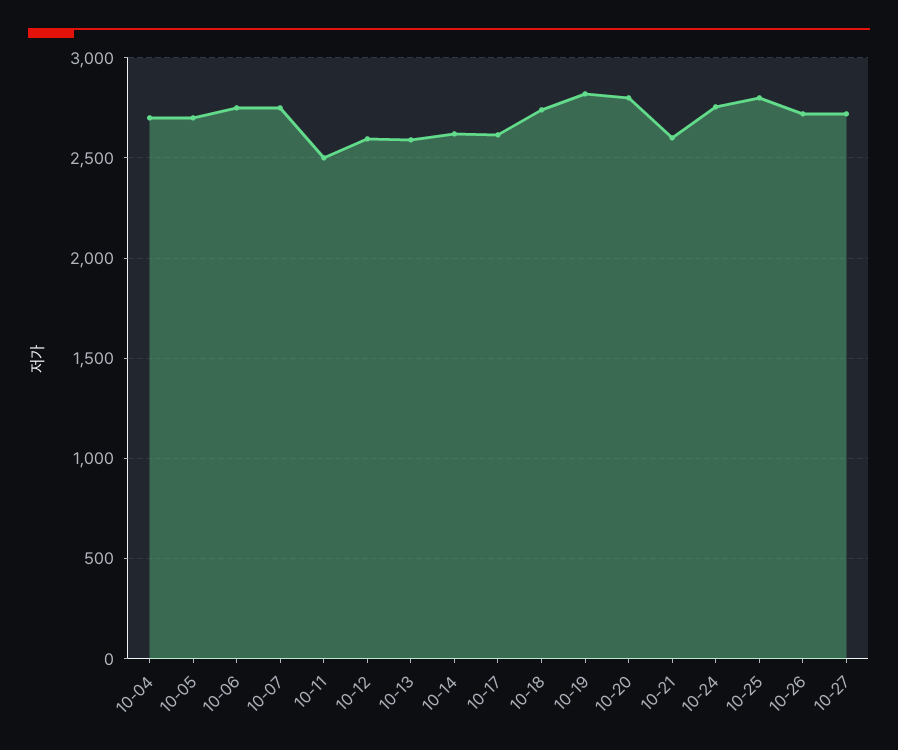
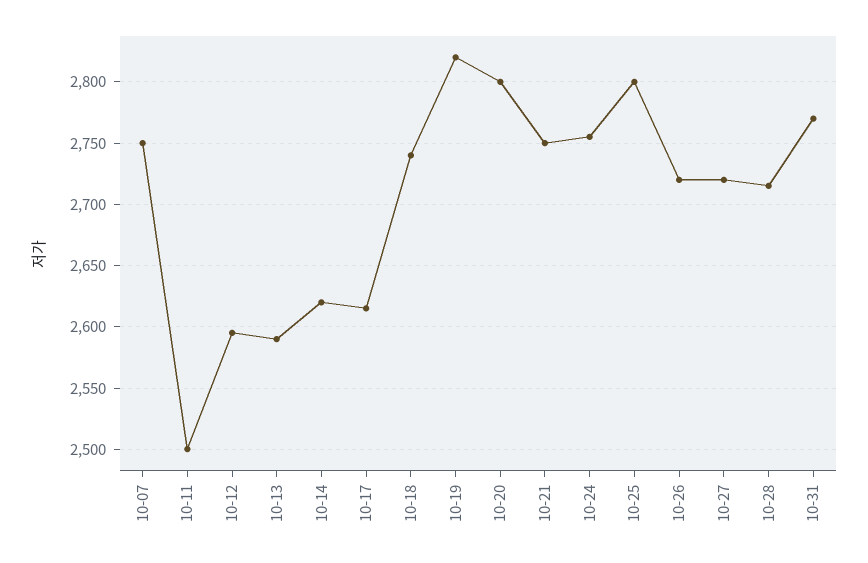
10-04: 2700 -> none
10-05: 2700 -> none
10-06: 2750 -> none
10-21: 2600 -> 2750
10-28: none -> 2715
10-31: none -> 2770

